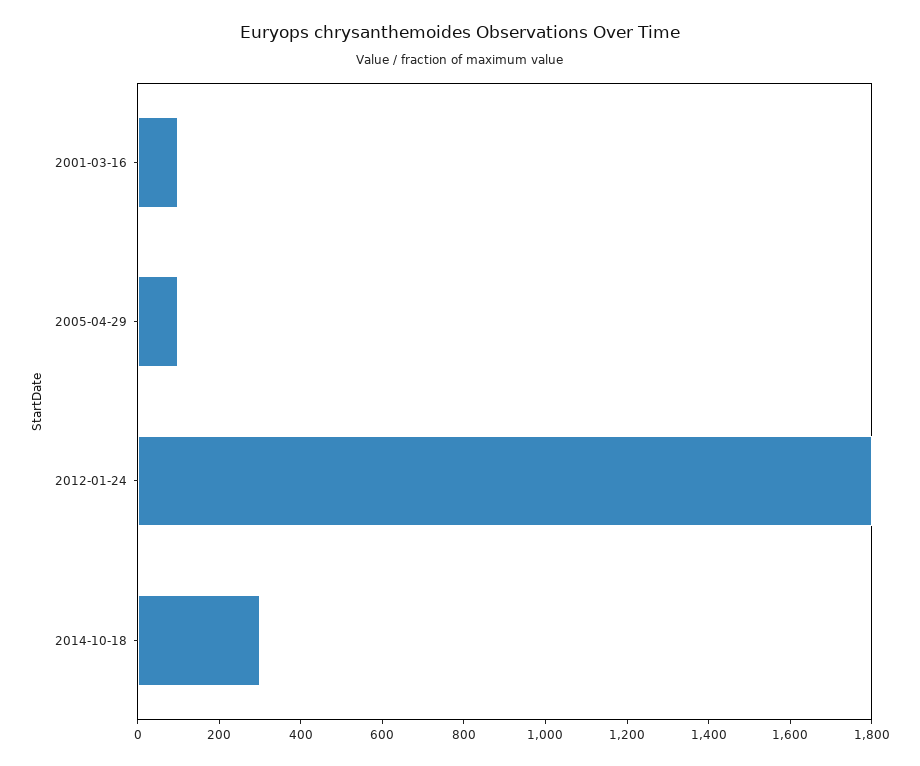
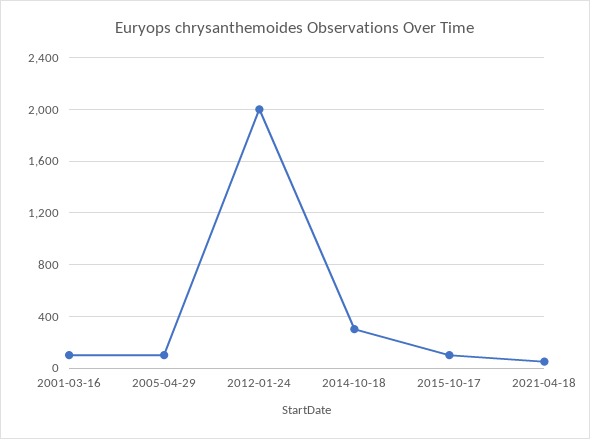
2012-01-24: 1800 -> 2000
2015-10-17: none -> 100
2021-04-18: none -> 50

